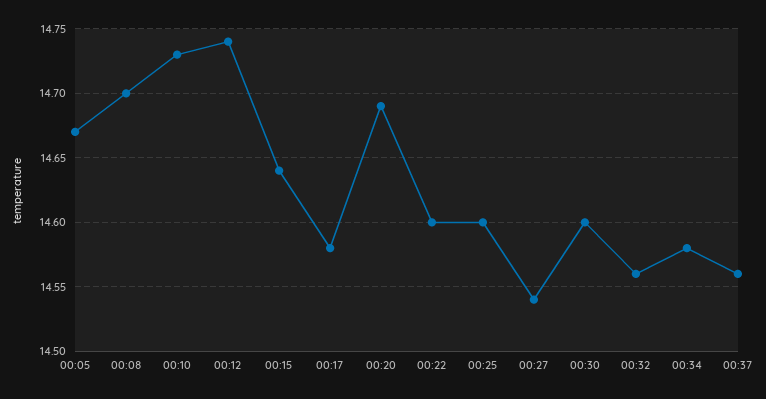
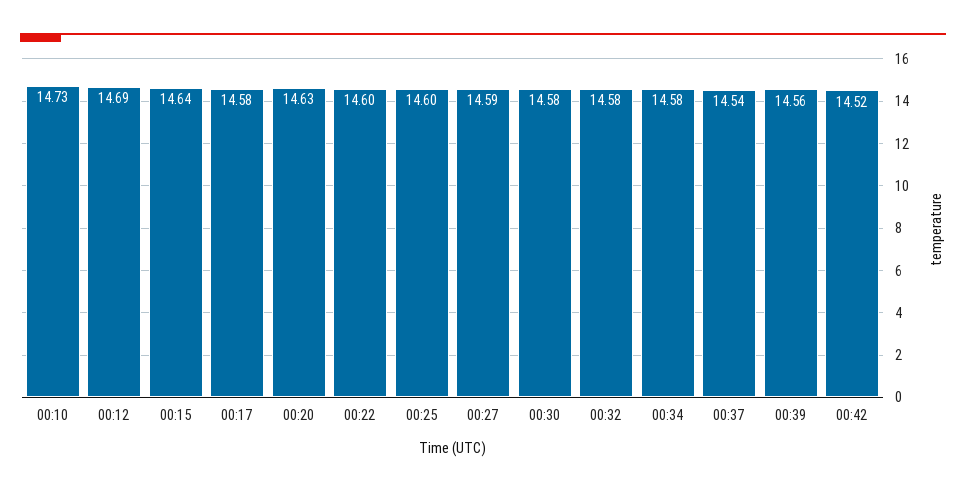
00:05: 14.67 -> none
00:08: 14.7 -> none
00:12: 14.74 -> 14.69
00:20: 14.69 -> 14.63
00:27: 14.54 -> 14.59
00:30: 14.6 -> 14.58
00:32: 14.56 -> 14.58
00:37: 14.56 -> 14.54
00:39: none -> 14.56
00:42: none -> 14.52

